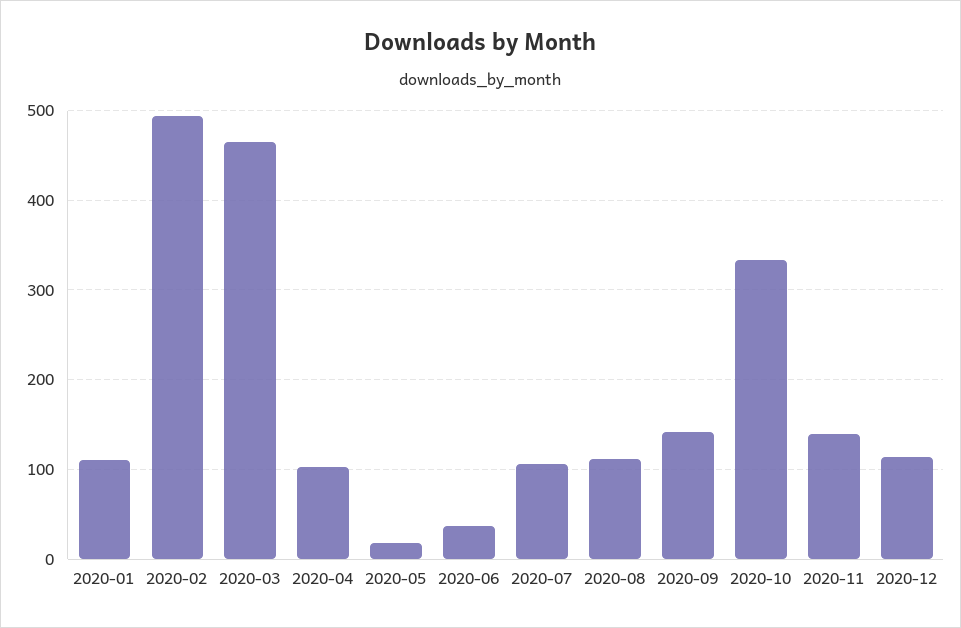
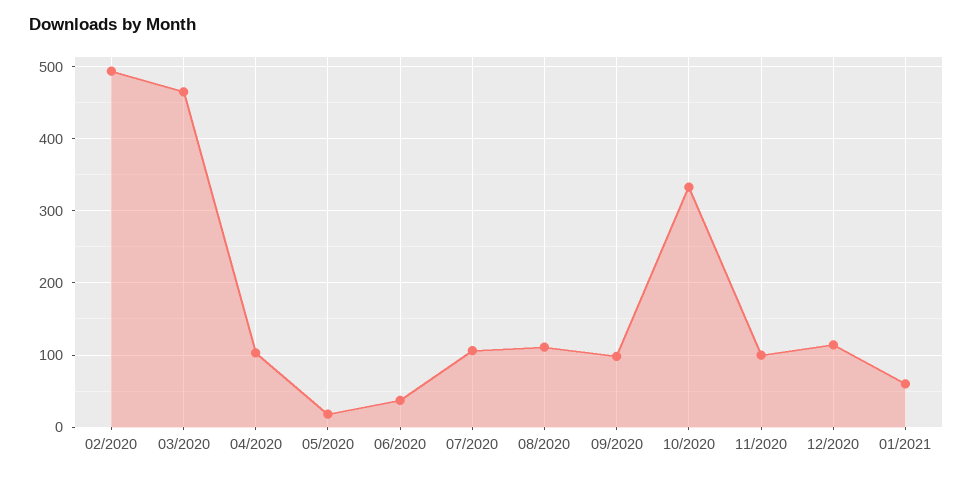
2020-01: 110 -> none
2020-09: 140 -> 100
2020-11: 140 -> 100
01/2021: none -> 60

